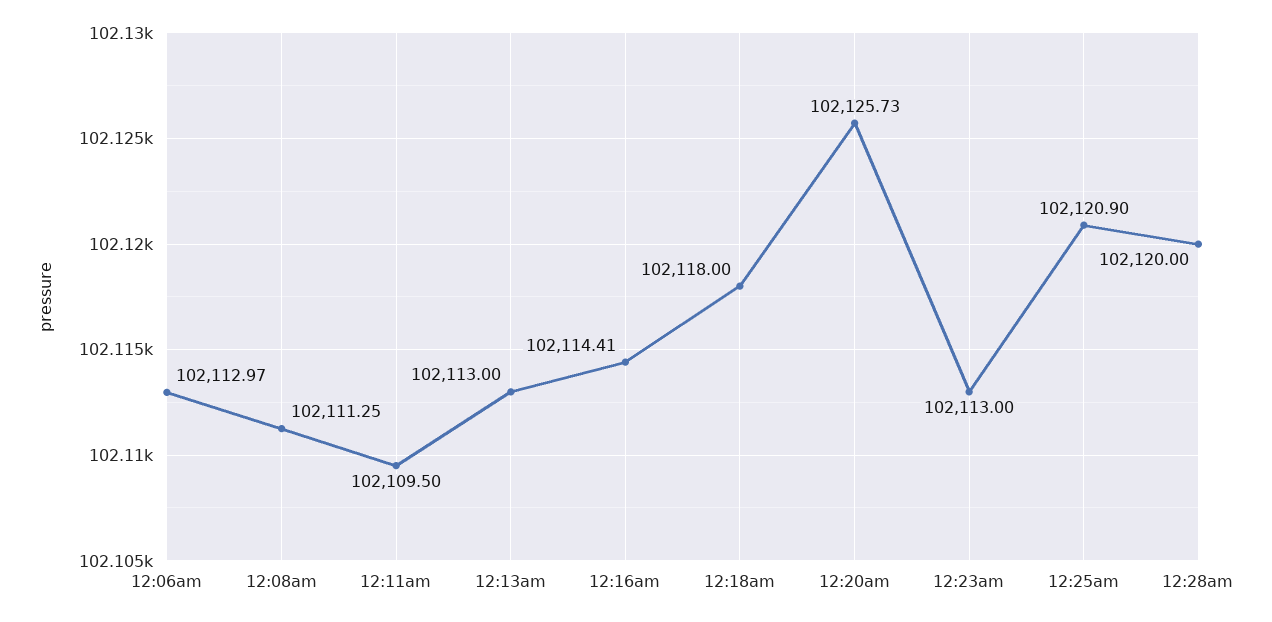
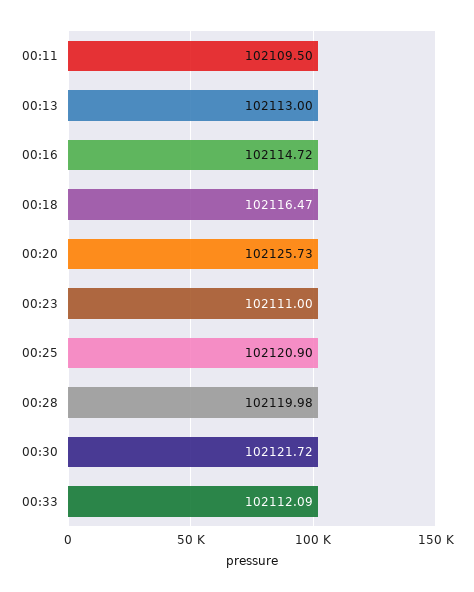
12:06am: 102112.97 -> none
12:08am: 102111.25 -> none
12:16am: 102114.41 -> 102114.72
12:18am: 102118 -> 102116.47
12:23am: 102113 -> 102111
12:28am: 102120 -> 102119.98
00:30: none -> 102121.72
00:33: none -> 102112.09

